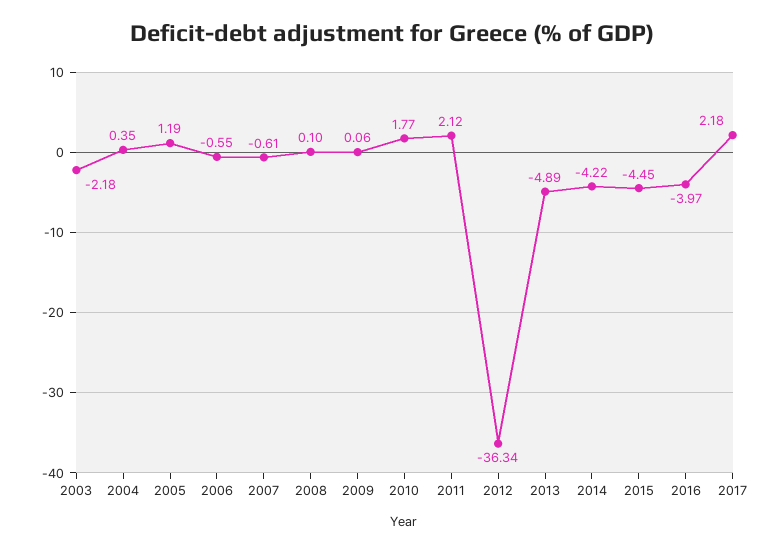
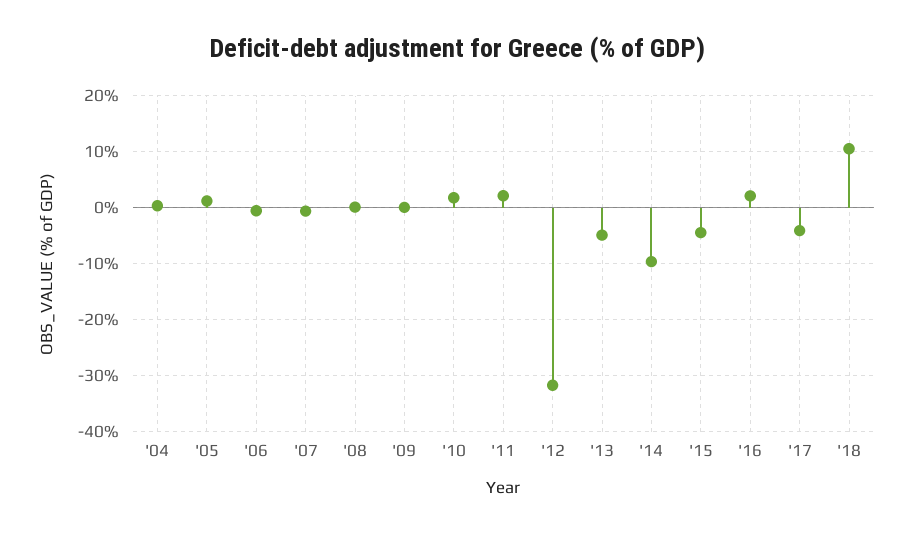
2003: -2.18 -> none
2012: -36.34 -> -32
2014: -4.22 -> -10
2016: -3.97 -> 2
2017: 2.18 -> -4
'18: none -> 10

